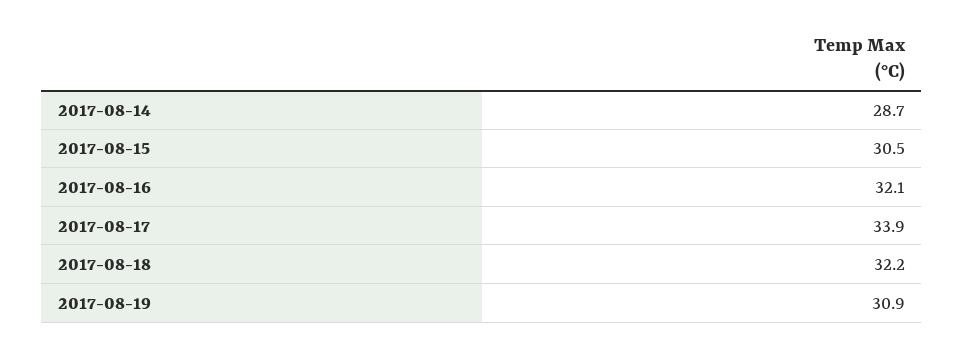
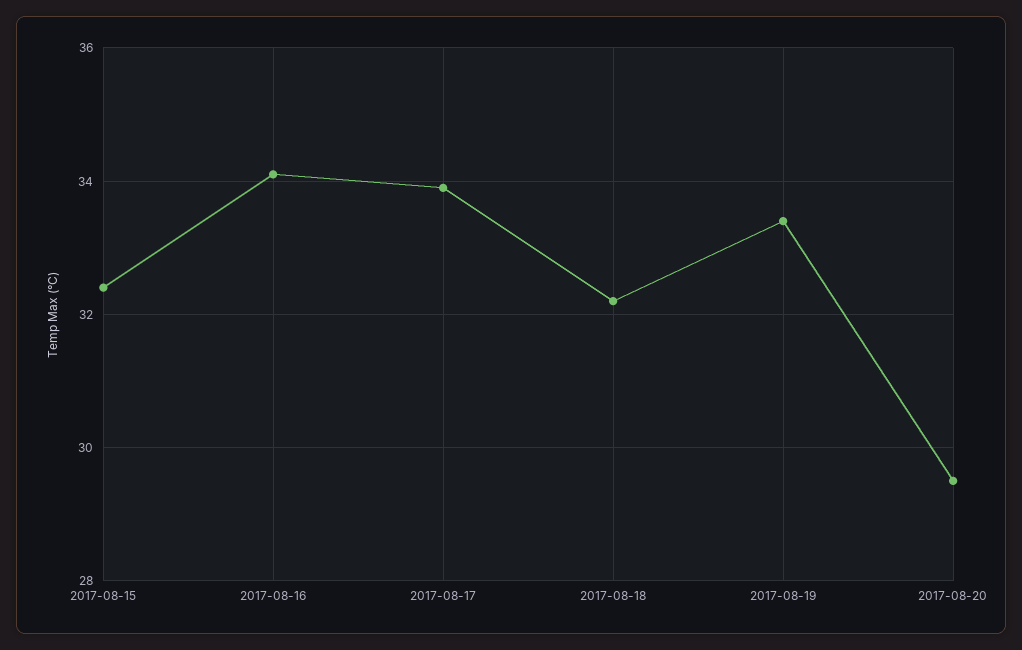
2017-08-14: 28.7 -> none
2017-08-15: 30.5 -> 32.5
2017-08-16: 32.1 -> 34
2017-08-19: 30.9 -> 33.5
2017-08-20: none -> 29.5

